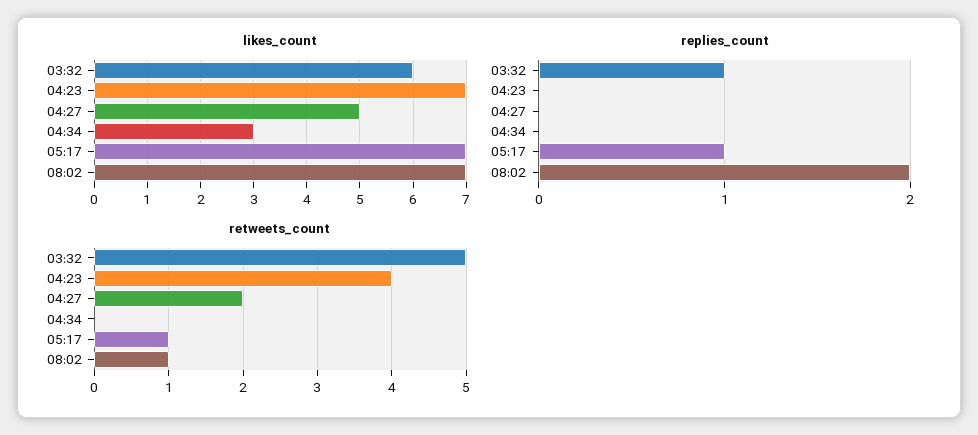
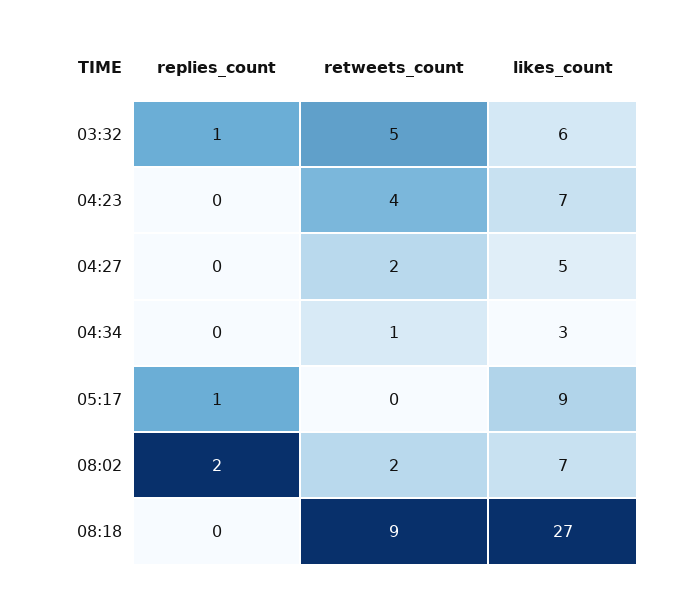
likes_count, 05:17: 7 -> 9
retweets_count, 04:34: 0 -> 1
retweets_count, 05:17: 1 -> 0
retweets_count, 08:02: 1 -> 2
replies_count, 08:18: none -> 0
retweets_count, 08:18: none -> 9
likes_count, 08:18: none -> 27

